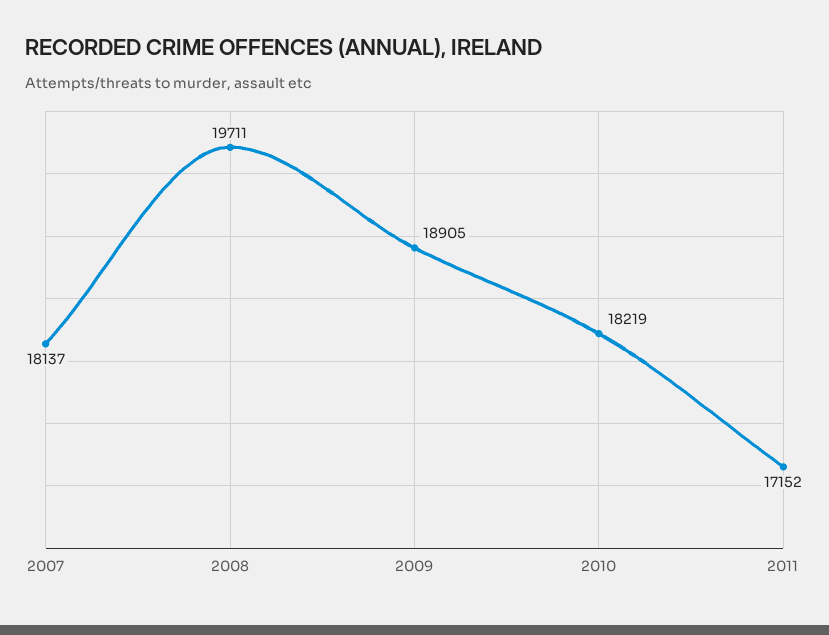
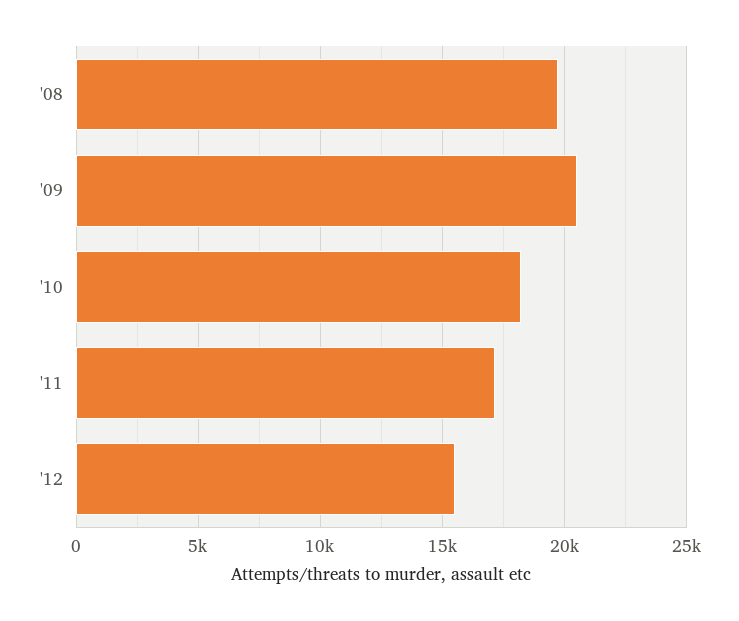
2007: 18137 -> none
2009: 18905 -> 20500
'12: none -> 15500

